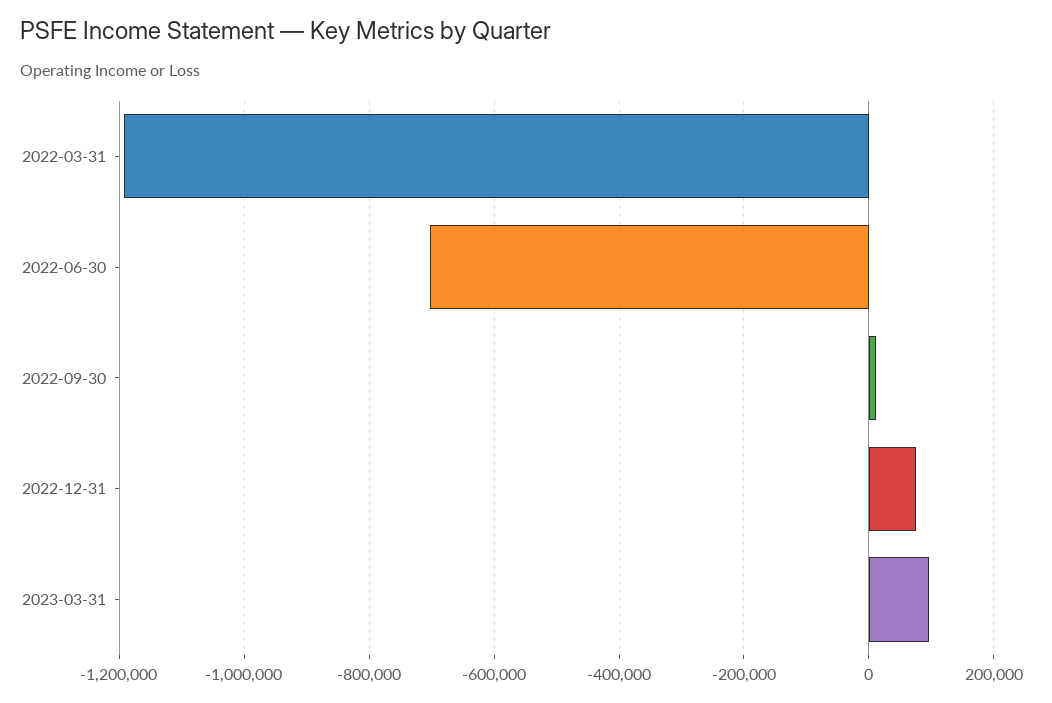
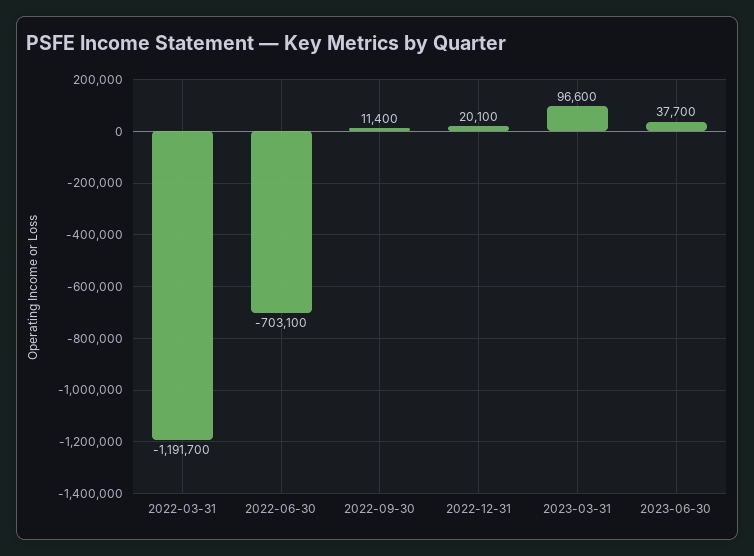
2022-12-31: 80000 -> 20100
2023-06-30: none -> 37700

